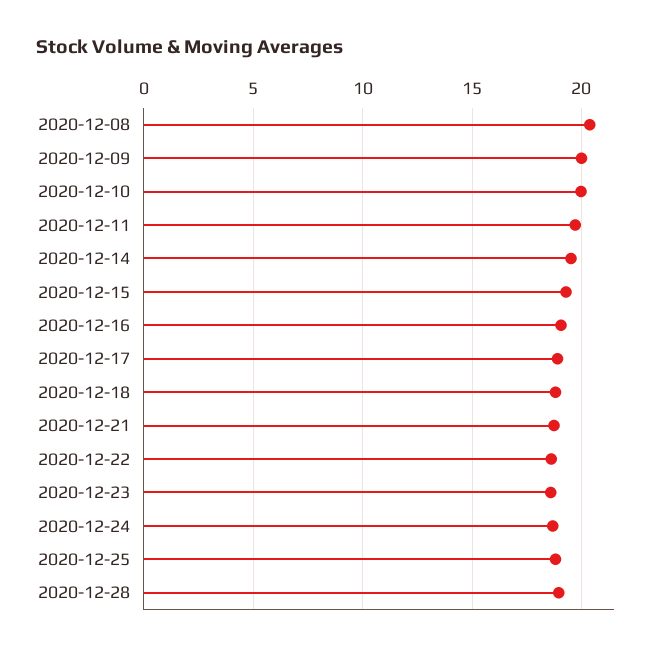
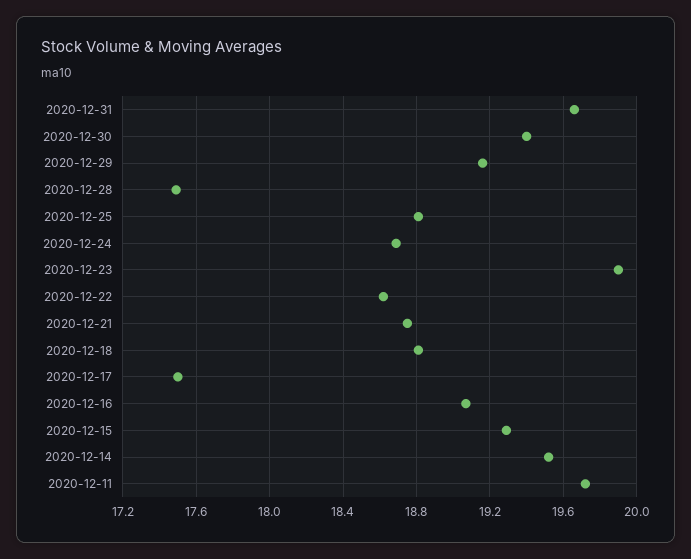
2020-12-08: 20.5 -> none
2020-12-09: 20 -> none
2020-12-10: 20 -> none
2020-12-17: 19 -> 17.5
2020-12-23: 18.5 -> 19.9
2020-12-28: 19 -> 17.5
2020-12-31: none -> 19.65
2020-12-30: none -> 19.4
2020-12-29: none -> 19.15

